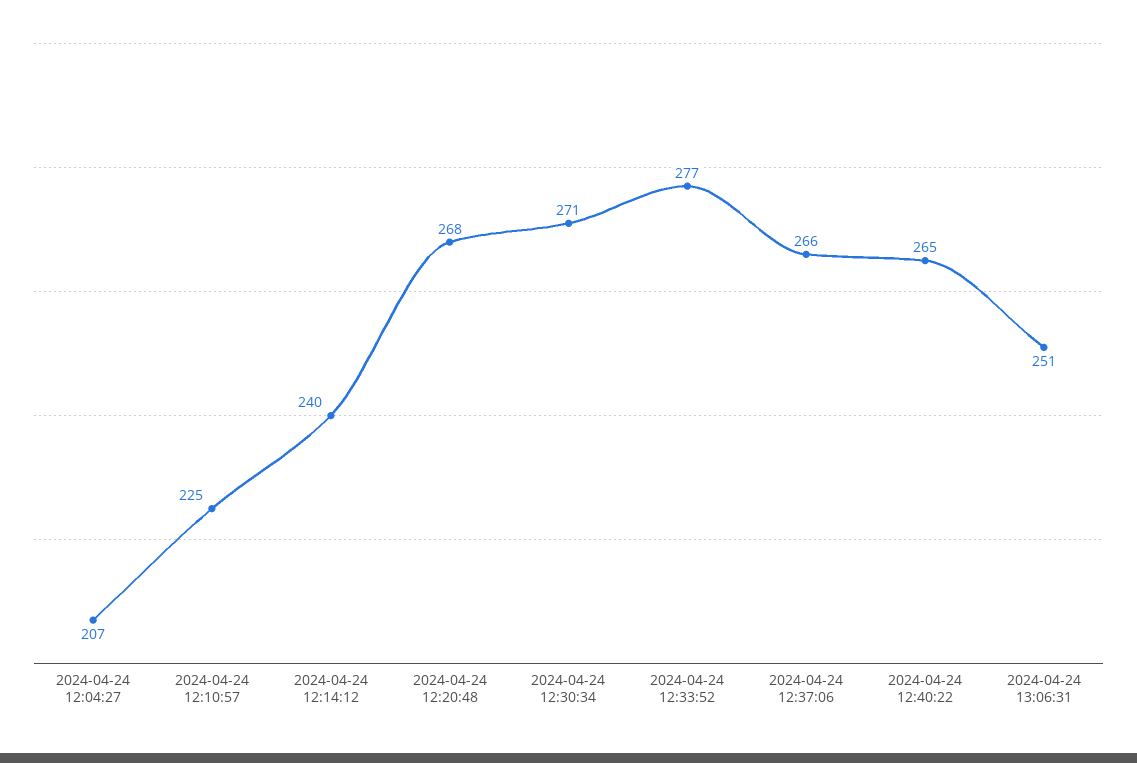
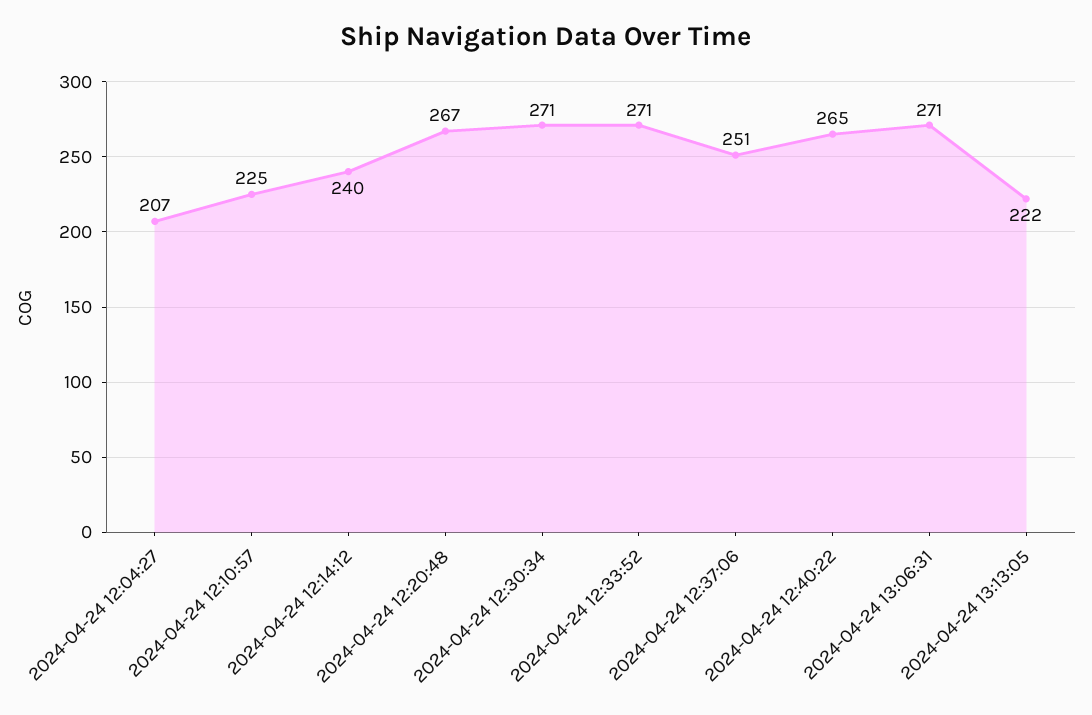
2024-04-24 12:20:48: 268 -> 267
2024-04-24 12:33:52: 277 -> 271
2024-04-24 12:37:06: 266 -> 251
2024-04-24 13:06:31: 251 -> 271
2024-04-24 13:13:05: none -> 222

